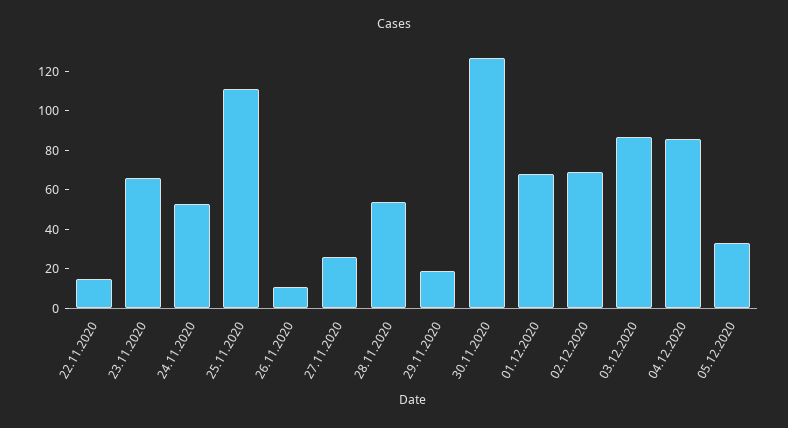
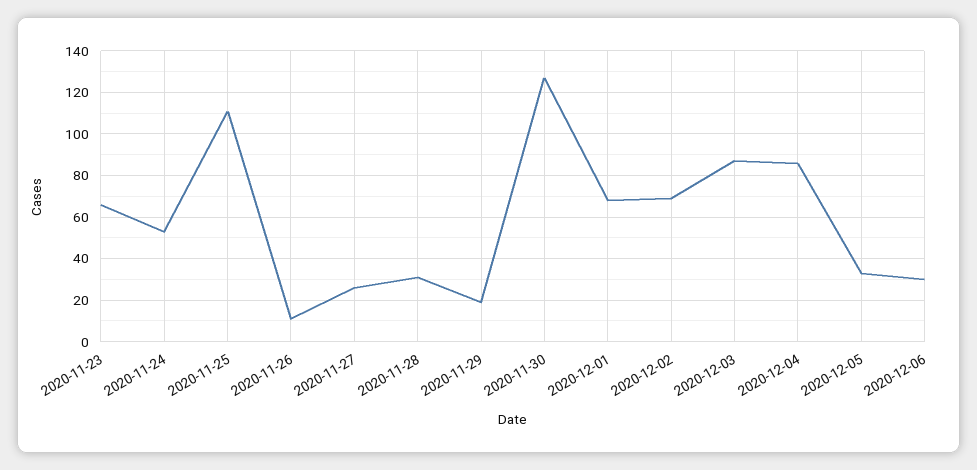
22.11.2020: 15 -> none
28.11.2020: 55 -> 30
2020-12-06: none -> 30

